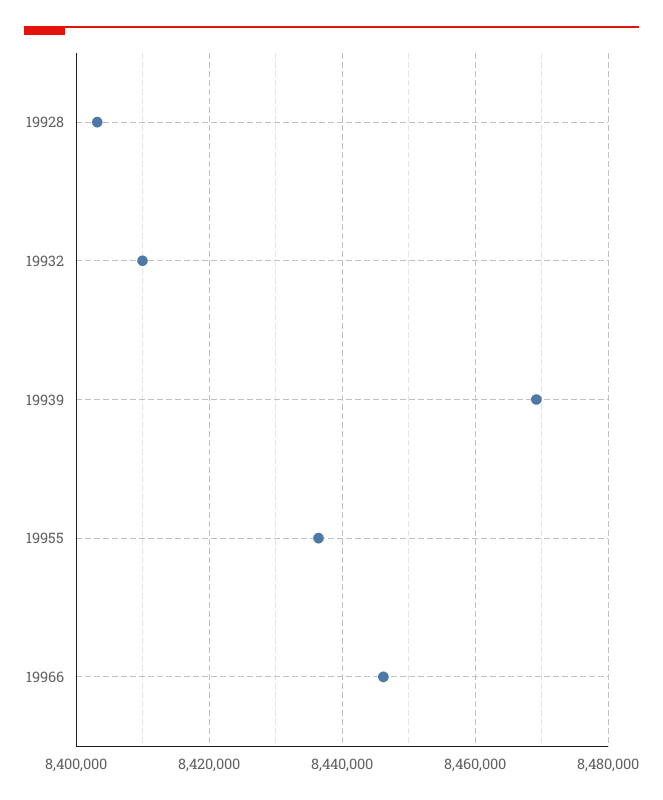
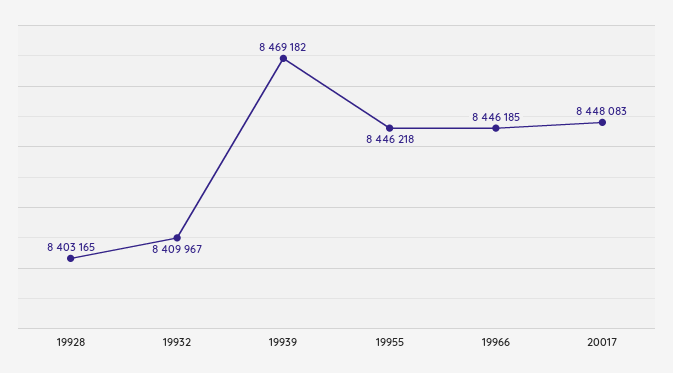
19955: 8436000 -> 8446218
20017: none -> 8448083

